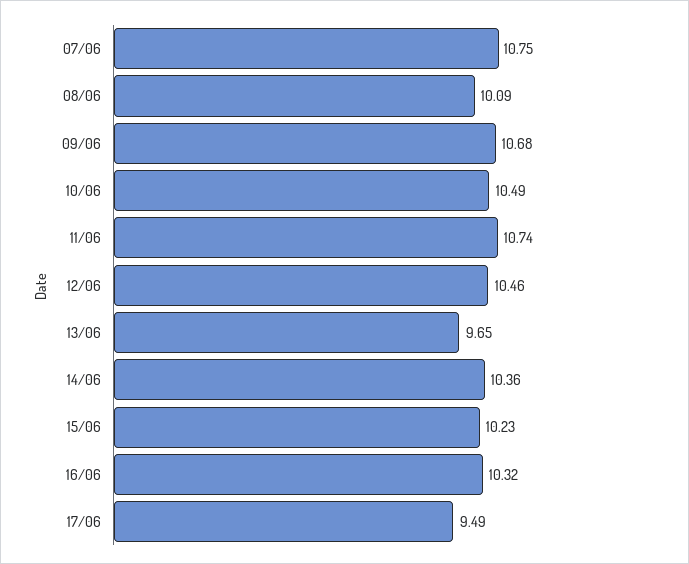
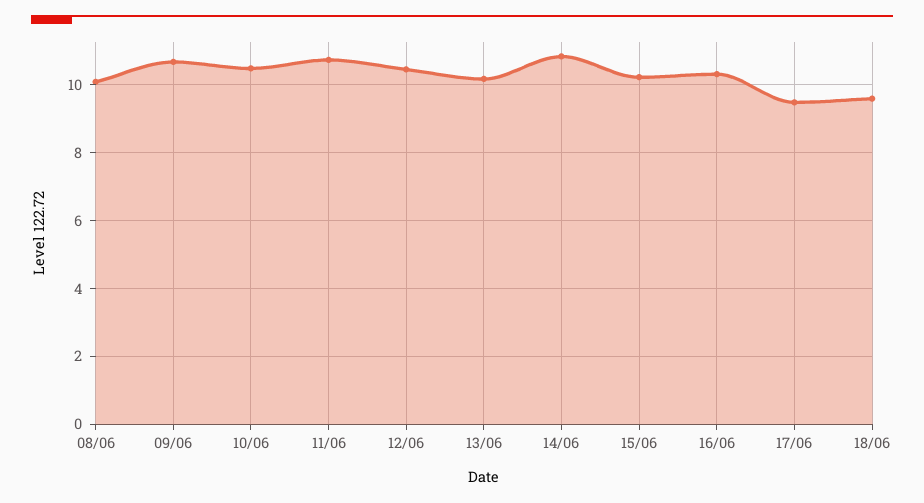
07/06: 10.75 -> none
13/06: 9.65 -> 10.2
14/06: 10.36 -> 10.8
18/06: none -> 9.6

